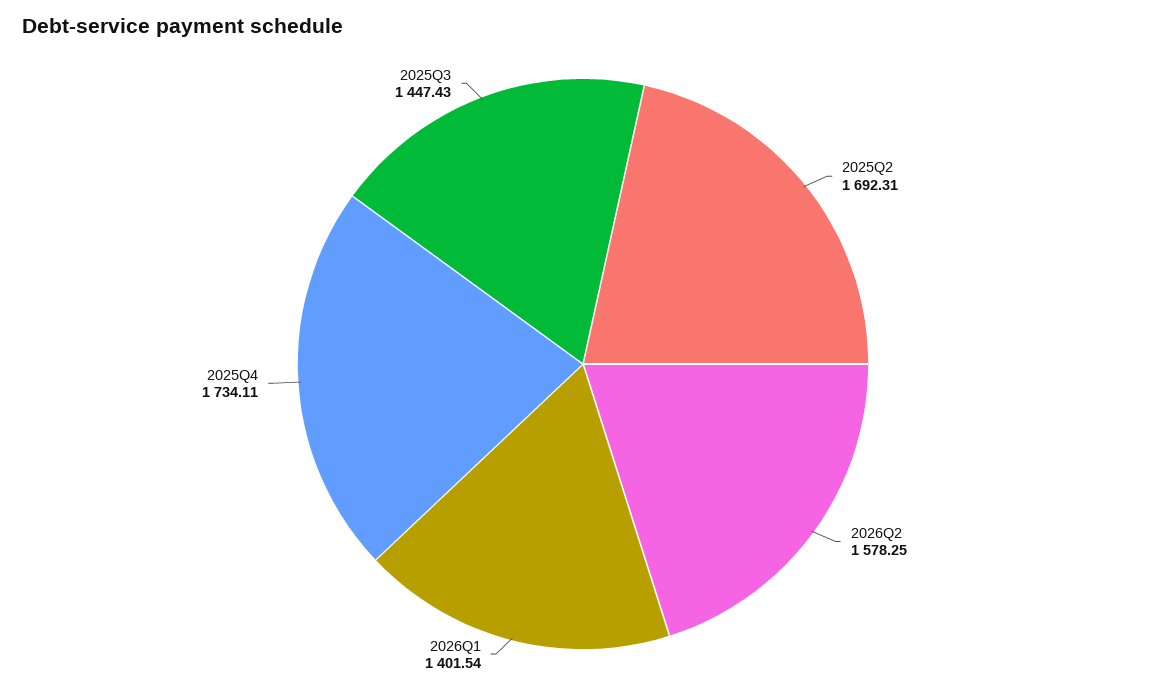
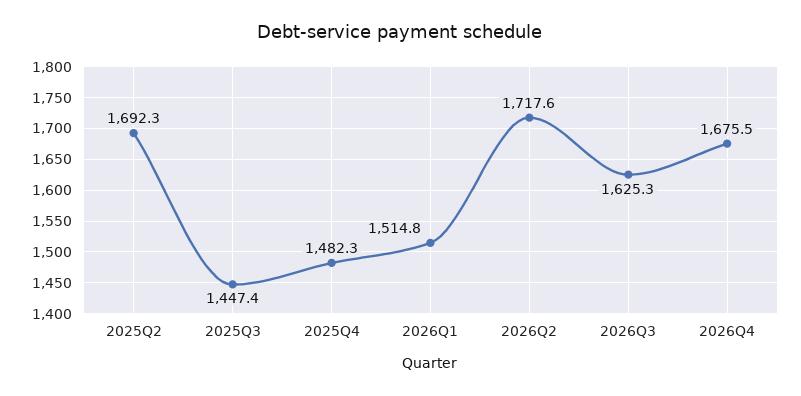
2026Q2: 1578.25 -> 1717.6
2026Q1: 1401.54 -> 1514.8
2025Q4: 1734.11 -> 1482.3
2026Q3: none -> 1625.3
2026Q4: none -> 1675.5

